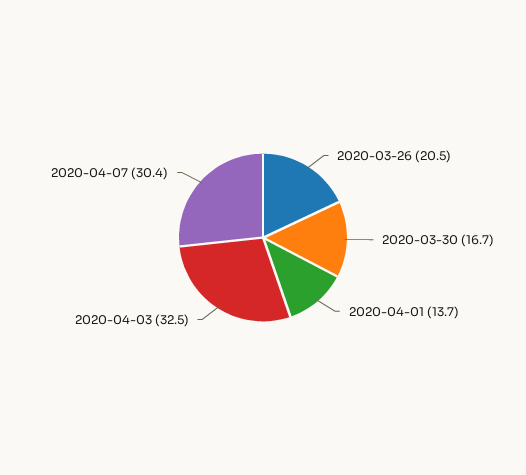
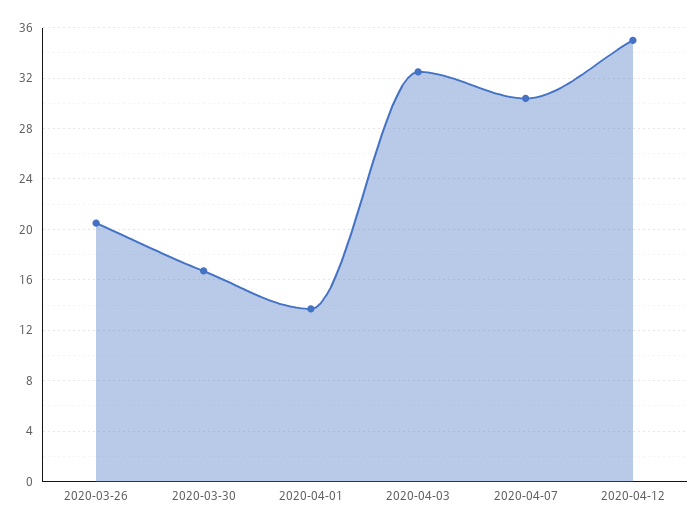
2020-04-12: none -> 35

